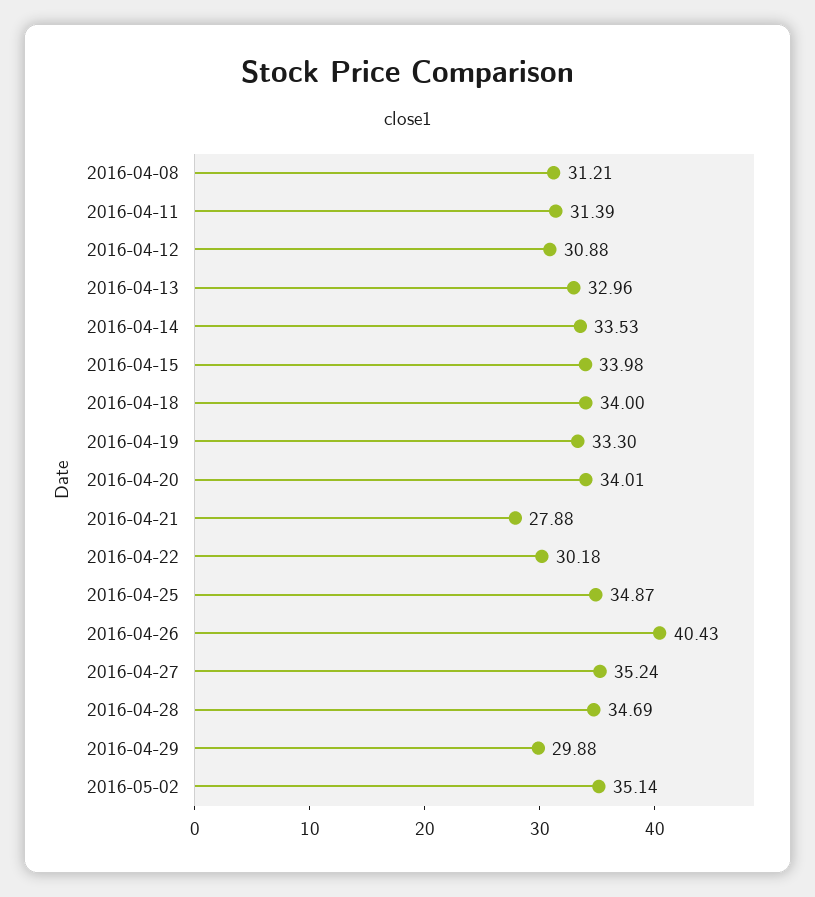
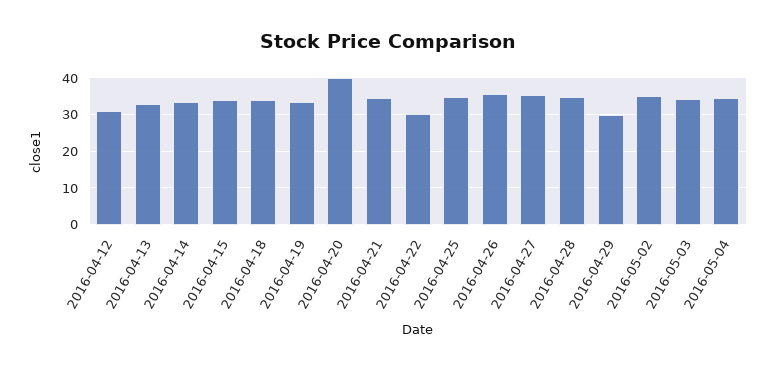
2016-04-08: 31.21 -> none
2016-04-11: 31.39 -> none
2016-04-20: 34.01 -> 40
2016-04-21: 27.88 -> 34
2016-04-26: 40.43 -> 36
2016-05-03: none -> 34
2016-05-04: none -> 34

